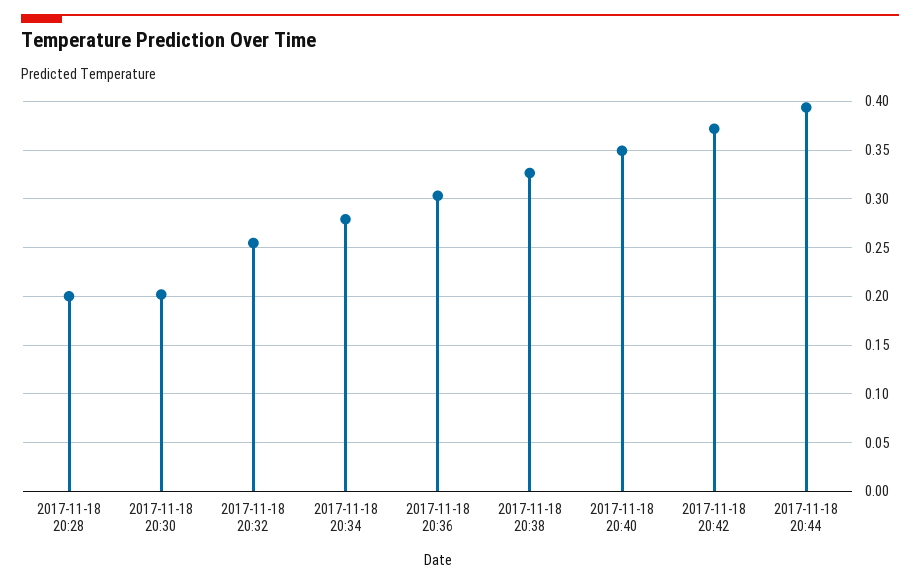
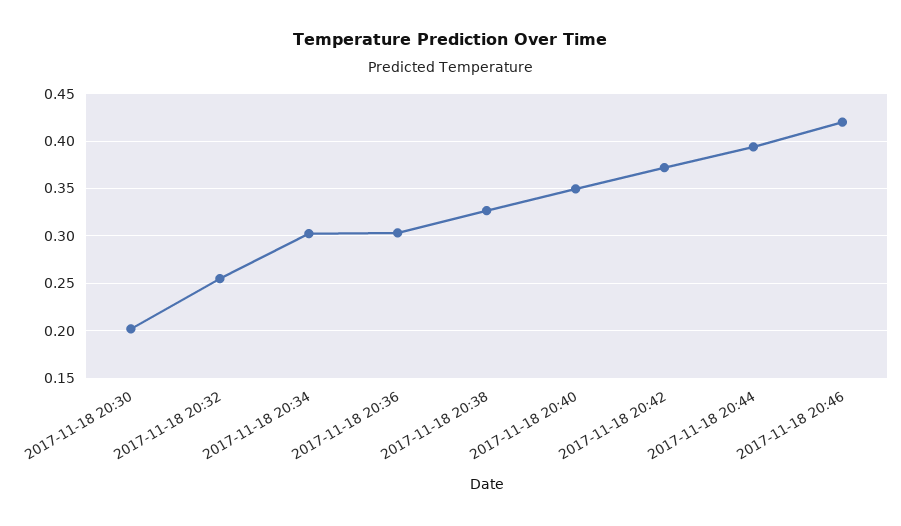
2017-11-18 20:28: 0.2 -> none
2017-11-18 20:34: 0.28 -> 0.3
2017-11-18 20:46: none -> 0.42

